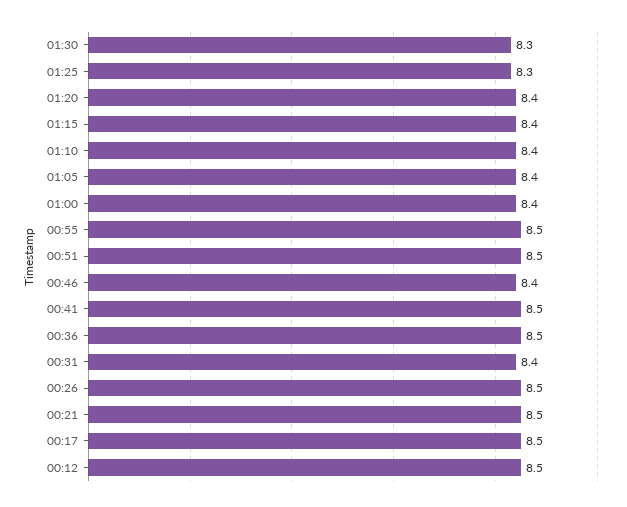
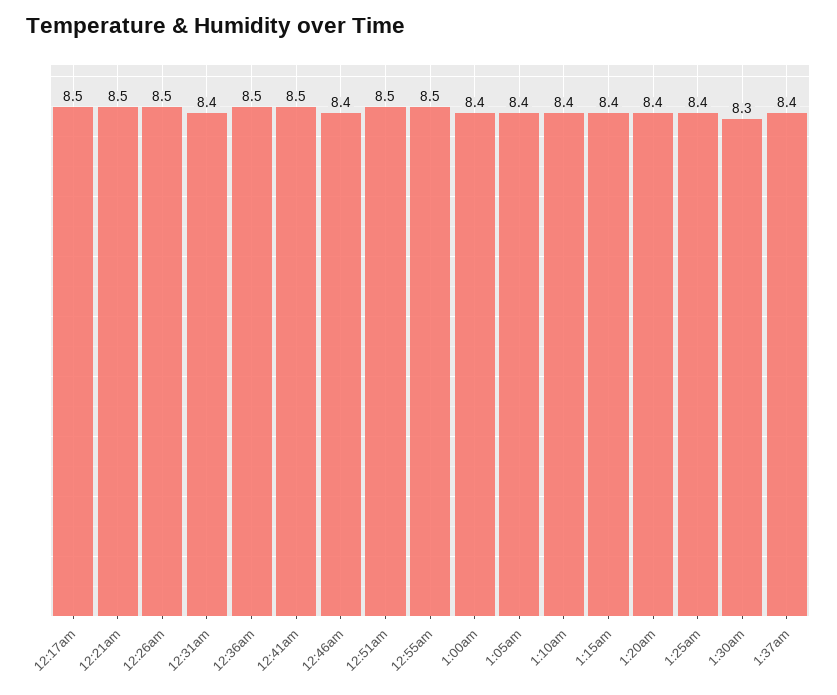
01:25: 8.3 -> 8.4
00:12: 8.5 -> none
1:37am: none -> 8.4

